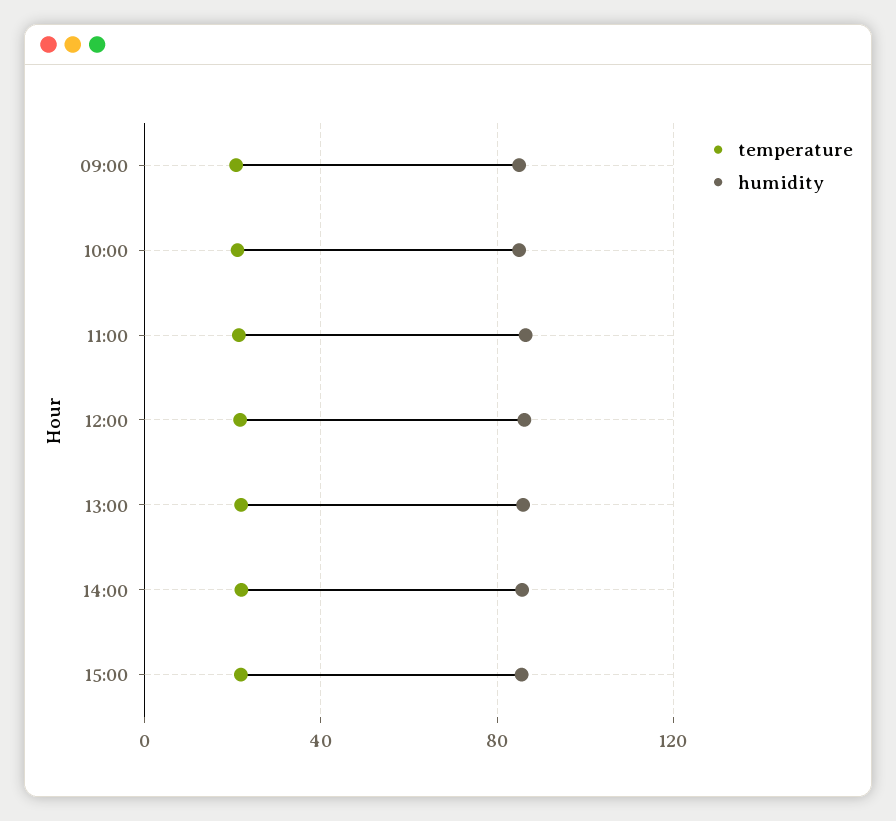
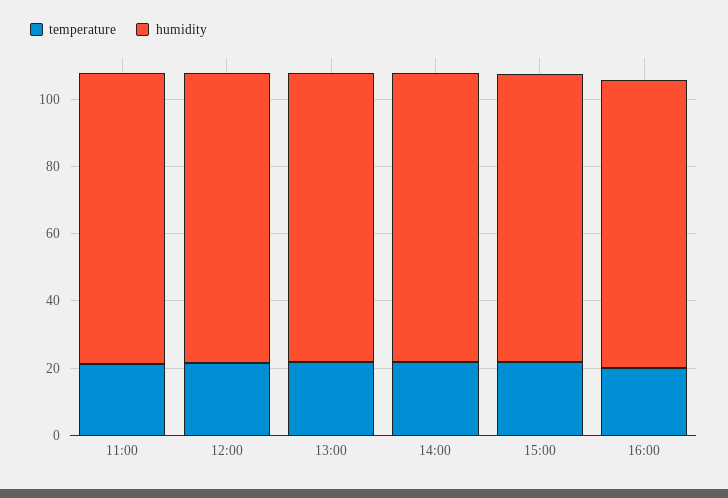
temperature, 09:00: 20 -> none
humidity, 09:00: 85 -> none
temperature, 10:00: 20 -> none
humidity, 10:00: 85 -> none
temperature, 16:00: none -> 20
humidity, 16:00: none -> 85

